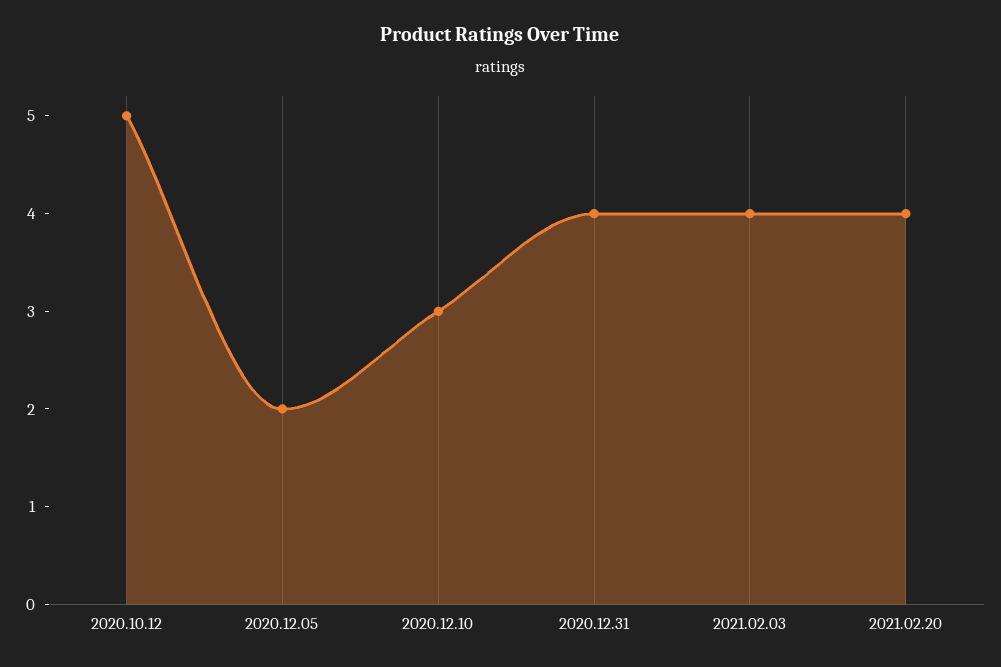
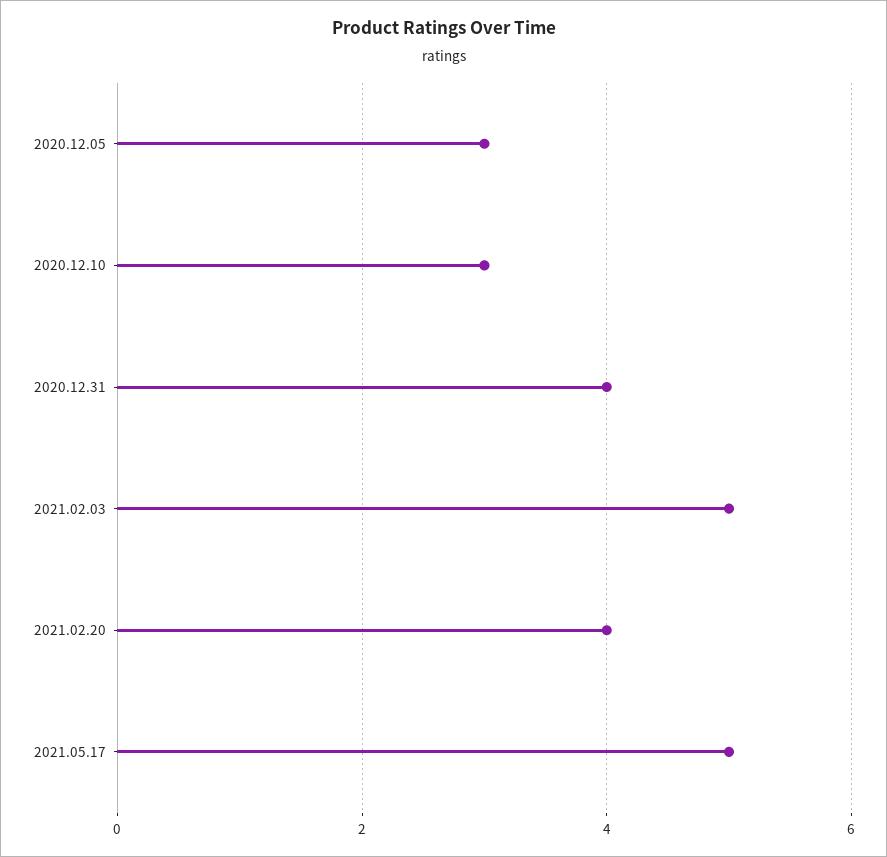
2020.10.12: 5 -> none
2020.12.05: 2 -> 3
2021.02.03: 4 -> 5
2021.05.17: none -> 5

